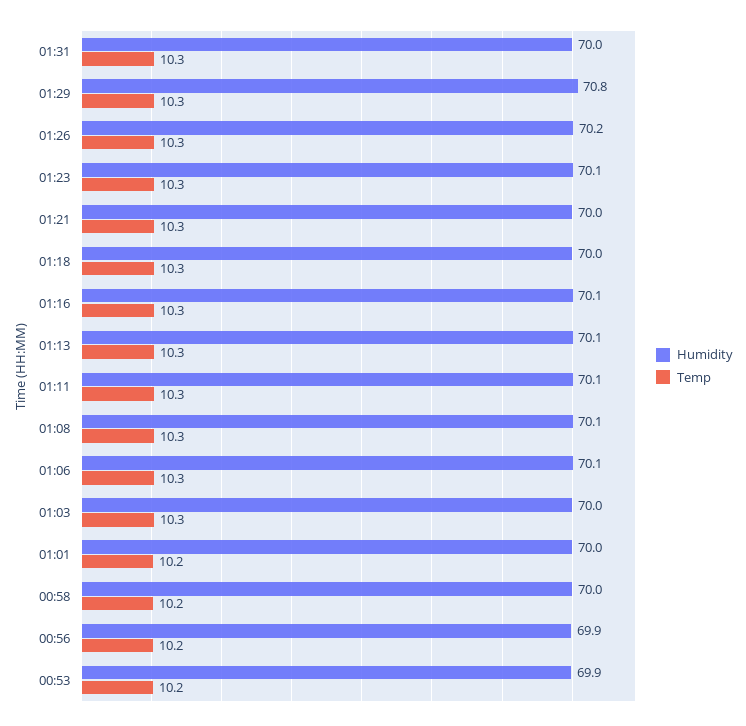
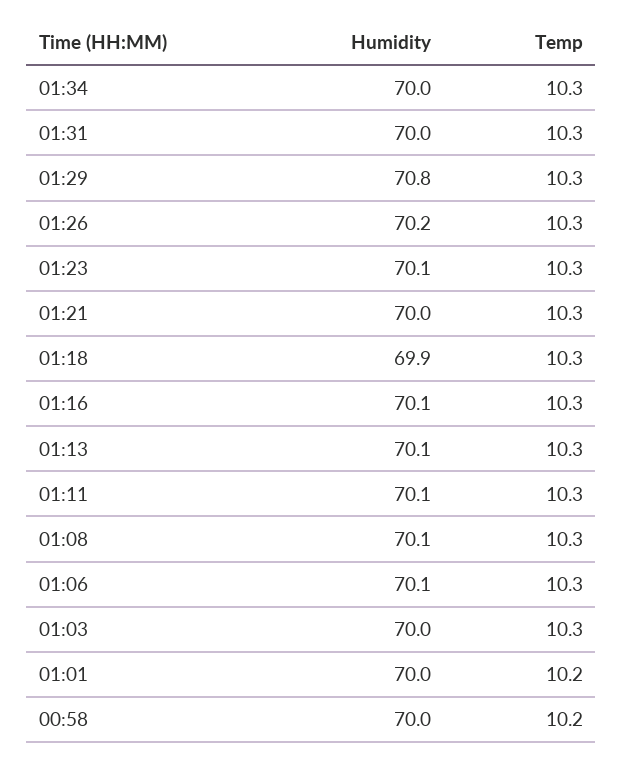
Humidity, 01:18: 70 -> 69.9
Humidity, 00:56: 69.9 -> none
Temp, 00:56: 10.2 -> none
Humidity, 00:53: 69.9 -> none
Temp, 00:53: 10.2 -> none
Humidity, 01:34: none -> 70
Temp, 01:34: none -> 10.3

